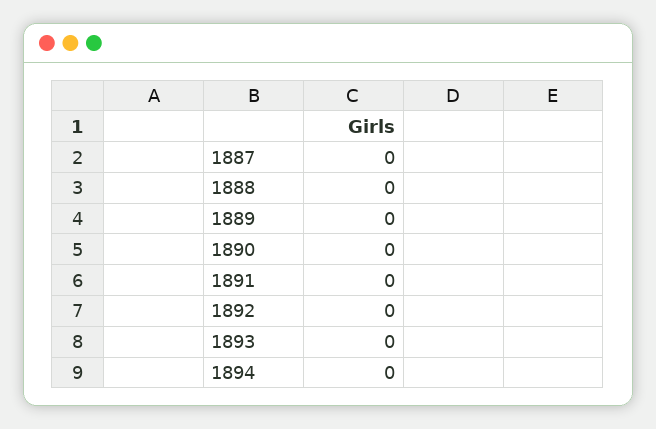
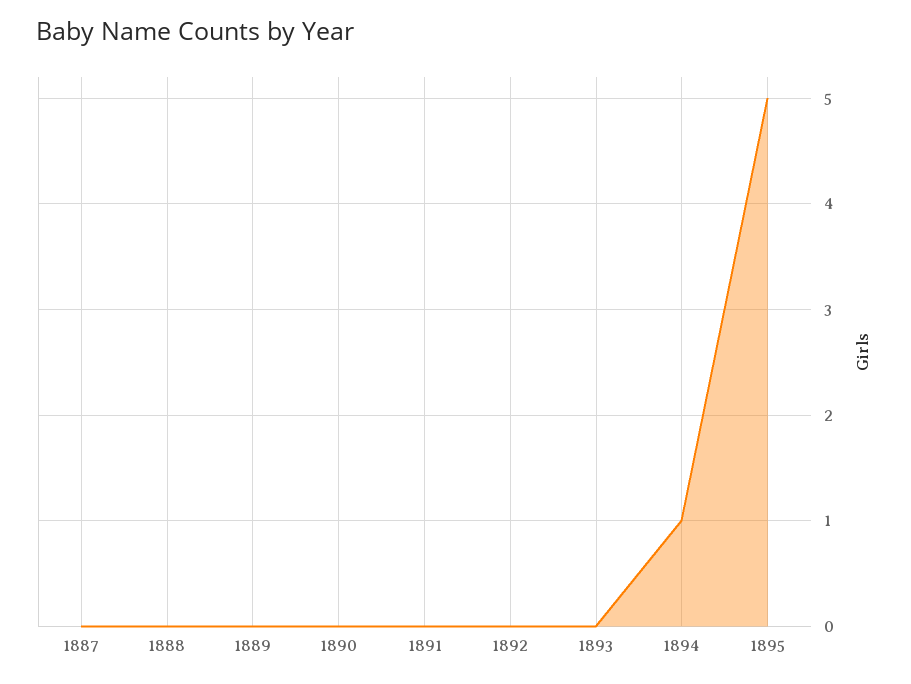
1894: 0 -> 1
1895: none -> 5

